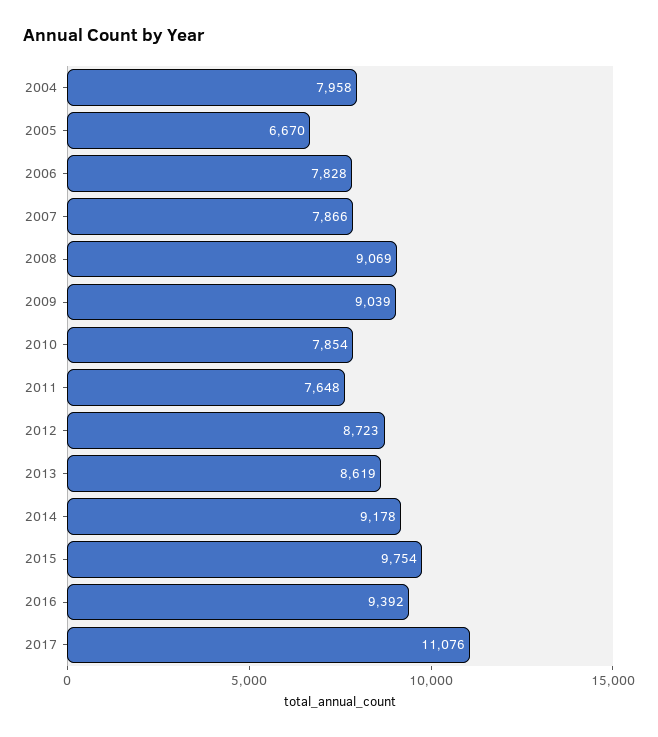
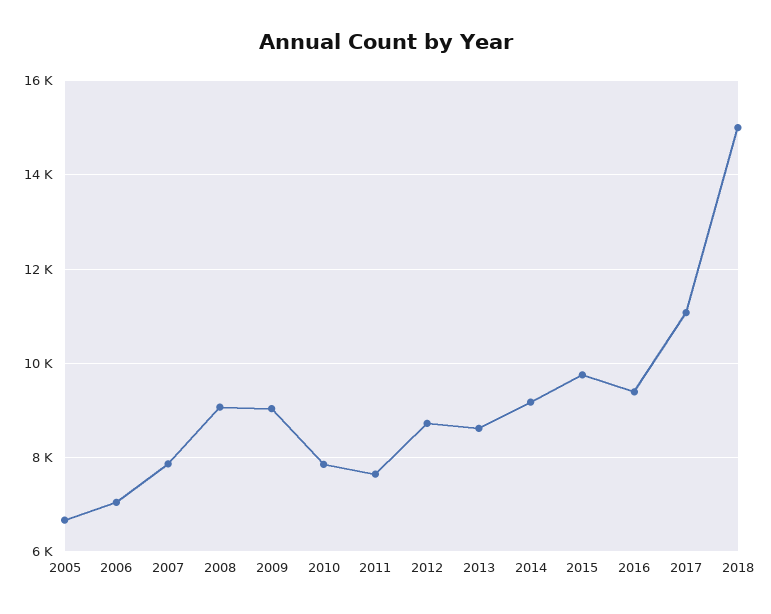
2004: 7958 -> none
2006: 7828 -> 7000
2018: none -> 15000

